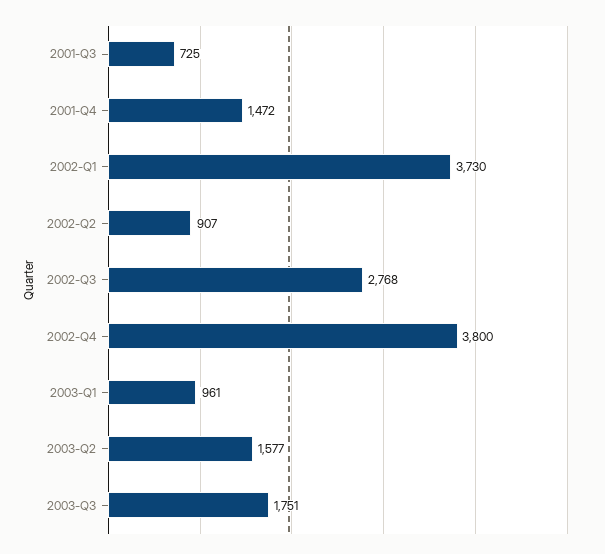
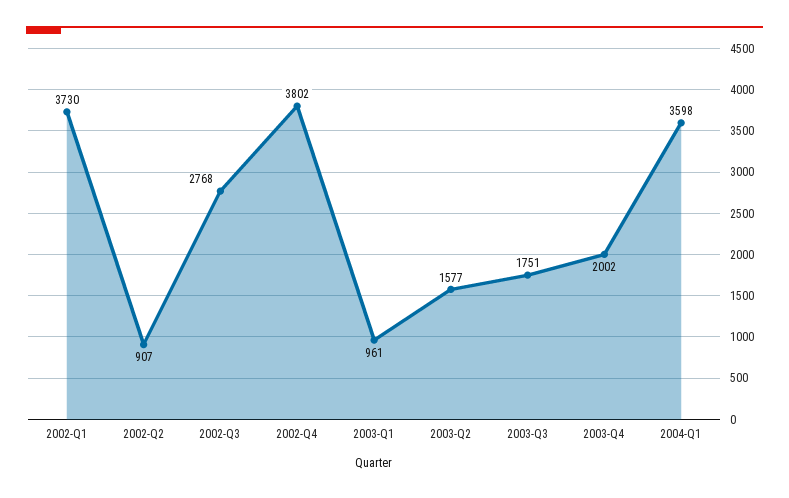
2001-Q3: 725 -> none
2001-Q4: 1472 -> none
2002-Q4: 3800 -> 3802
2003-Q4: none -> 2002
2004-Q1: none -> 3598

